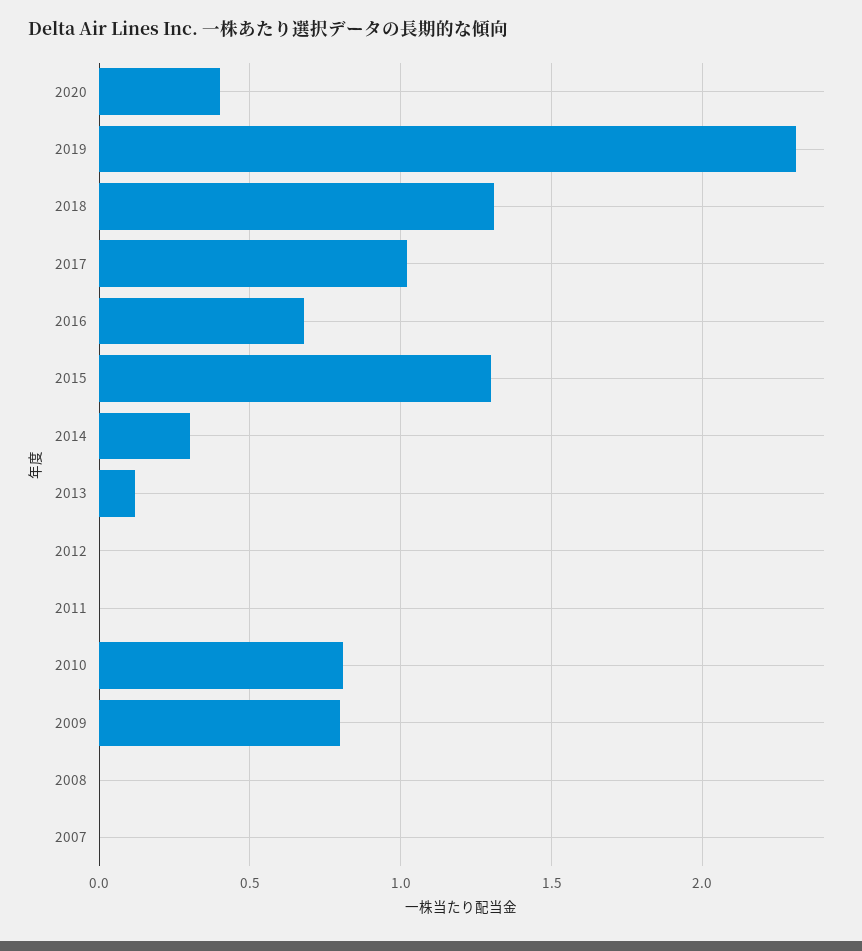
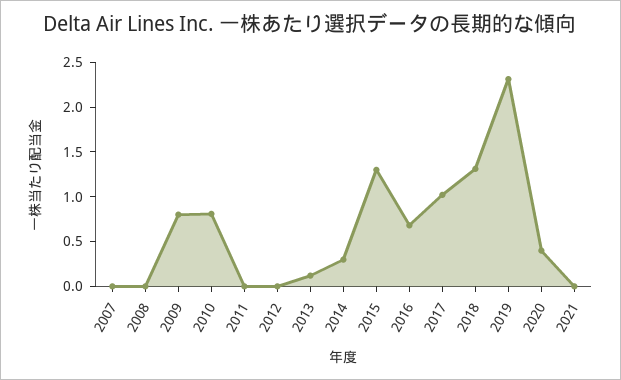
2021: none -> 0

